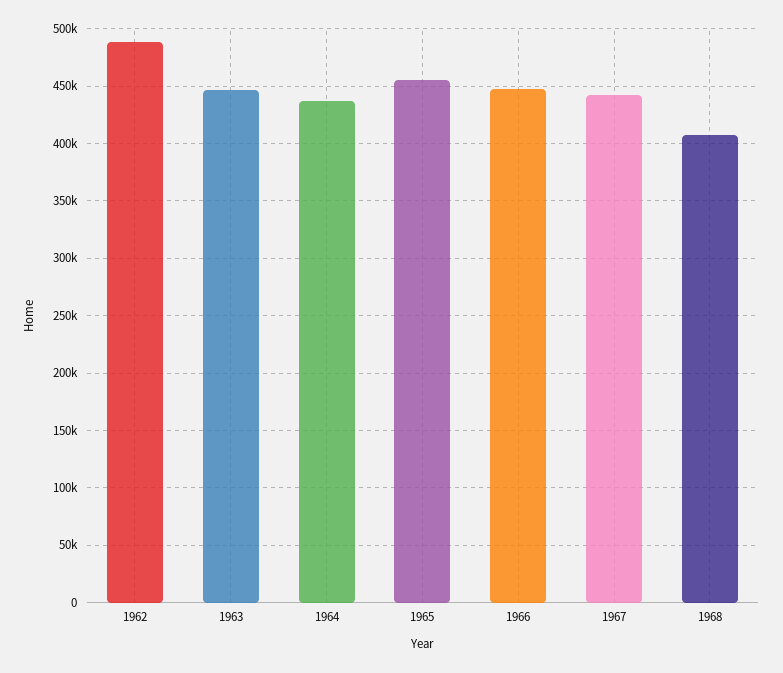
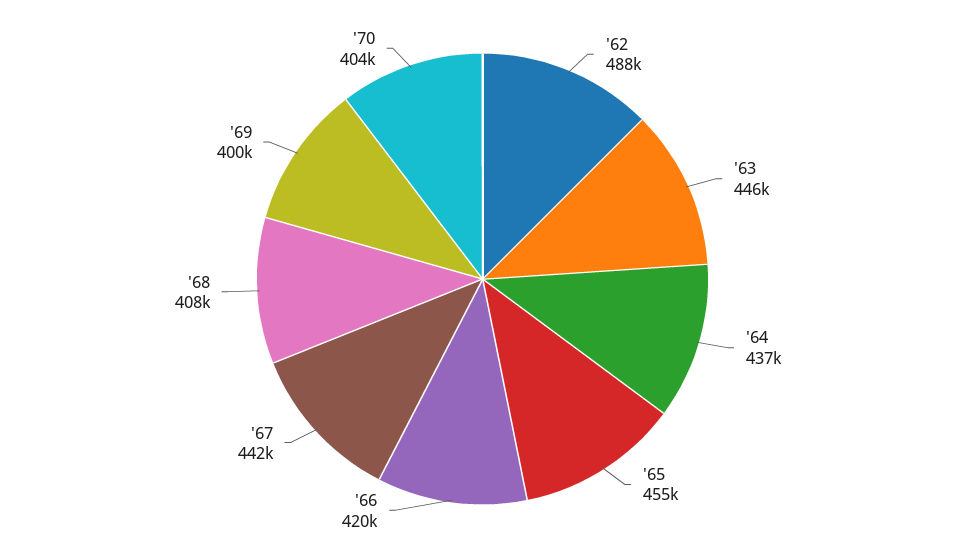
1966: 450000 -> 420000
'69: none -> 400000
'70: none -> 404000

